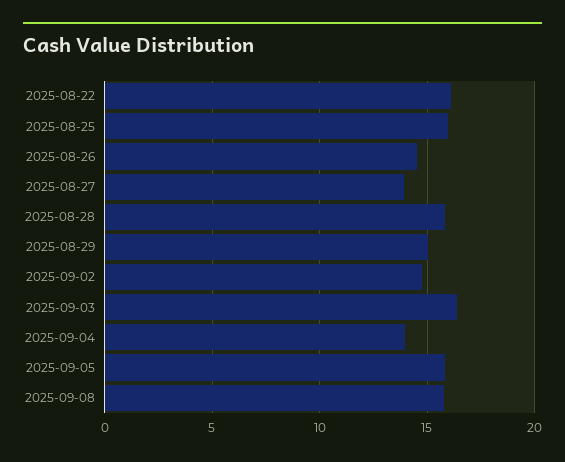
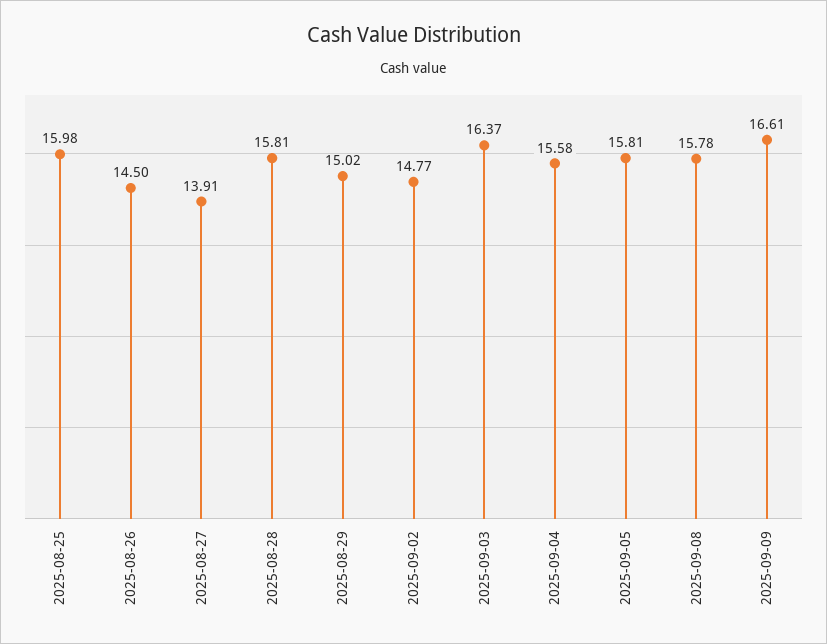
2025-08-22: 16 -> none
2025-09-04: 14 -> 15.58
2025-09-09: none -> 16.61

